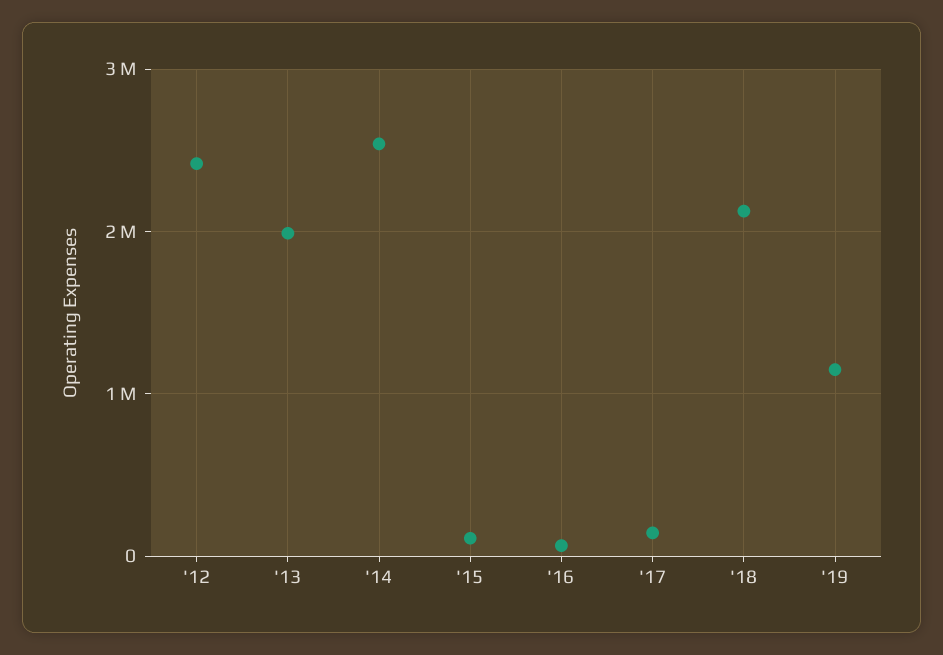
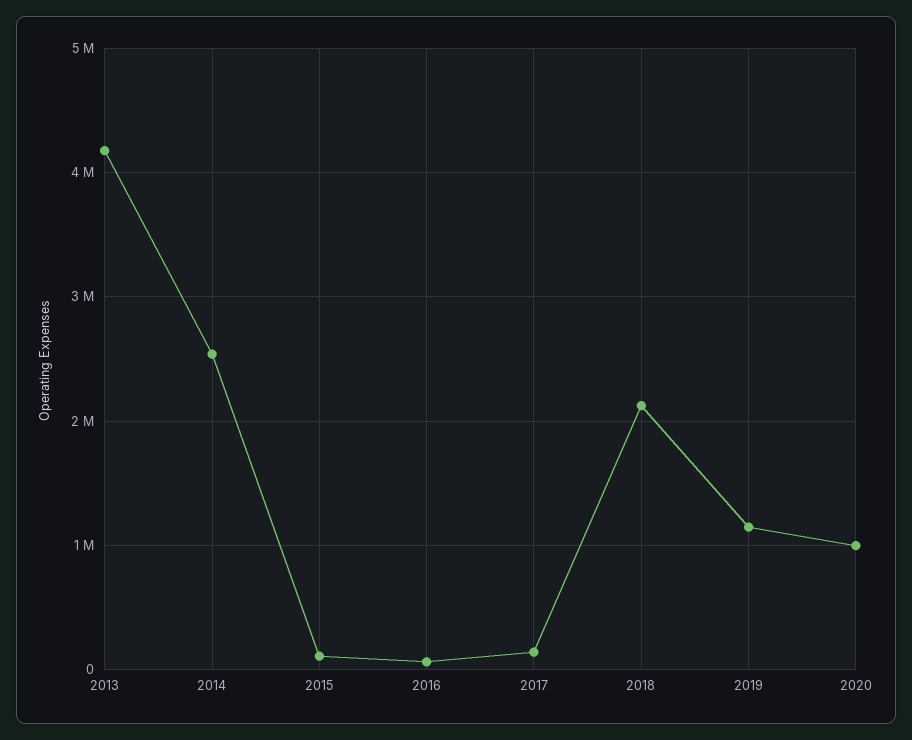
'12: 2400000 -> none
'13: 2000000 -> 4200000
2020: none -> 1000000

